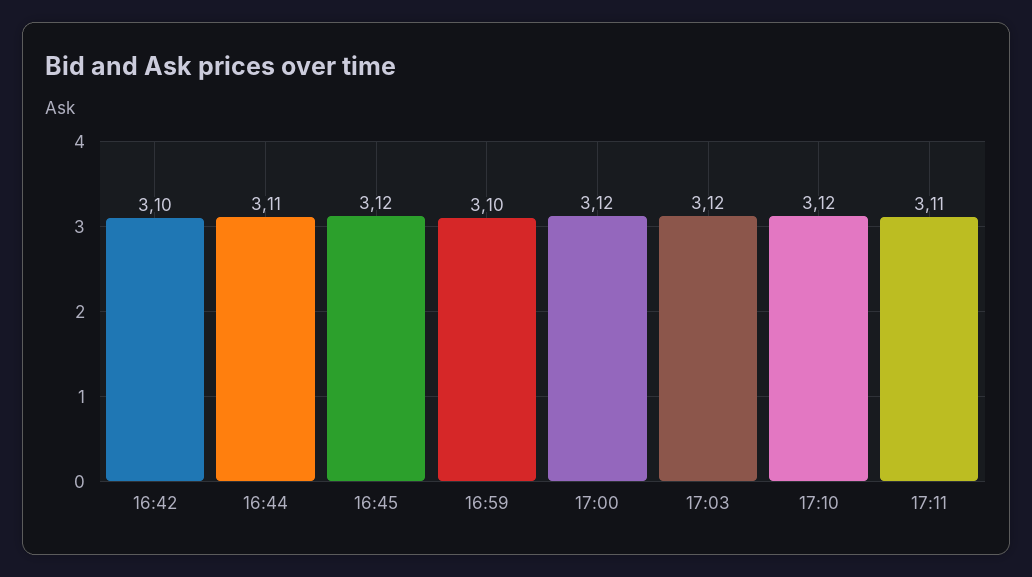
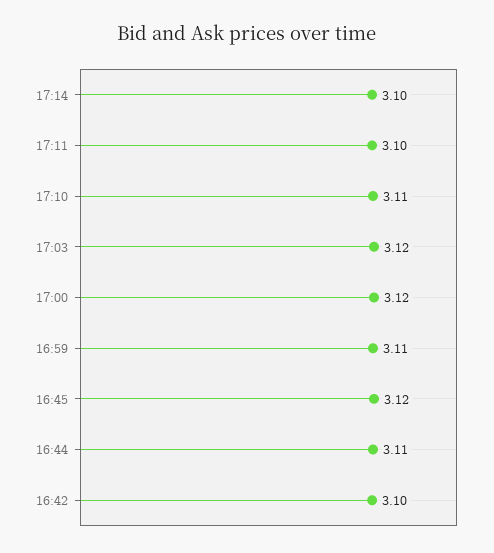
16:59: 3.1 -> 3.11
17:10: 3.12 -> 3.11
17:11: 3.11 -> 3.1
17:14: none -> 3.1

